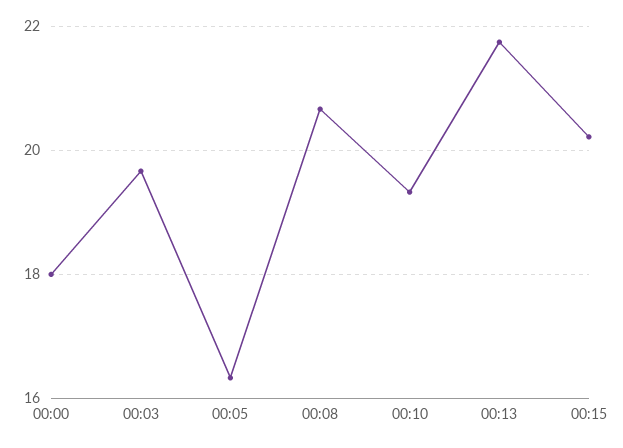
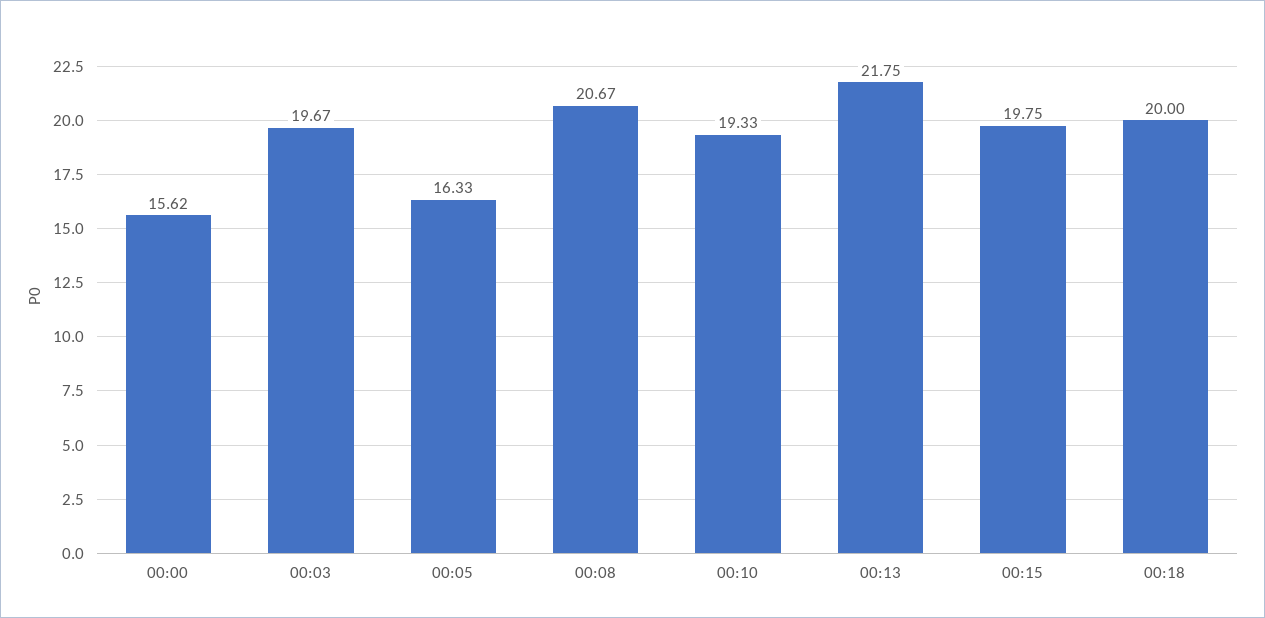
00:00: 18 -> 15.62
00:15: 20.2 -> 19.75
00:18: none -> 20

